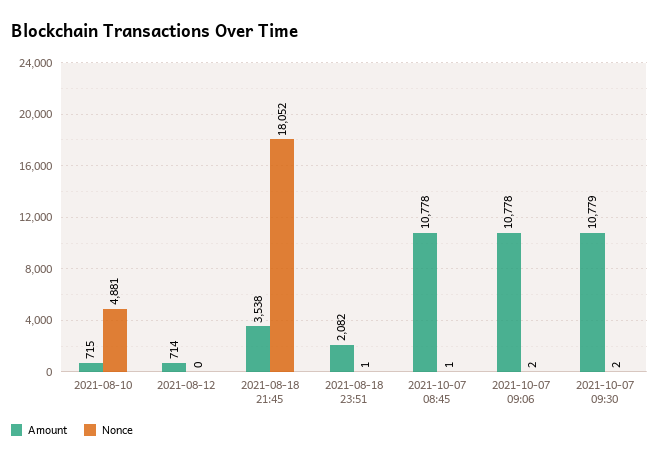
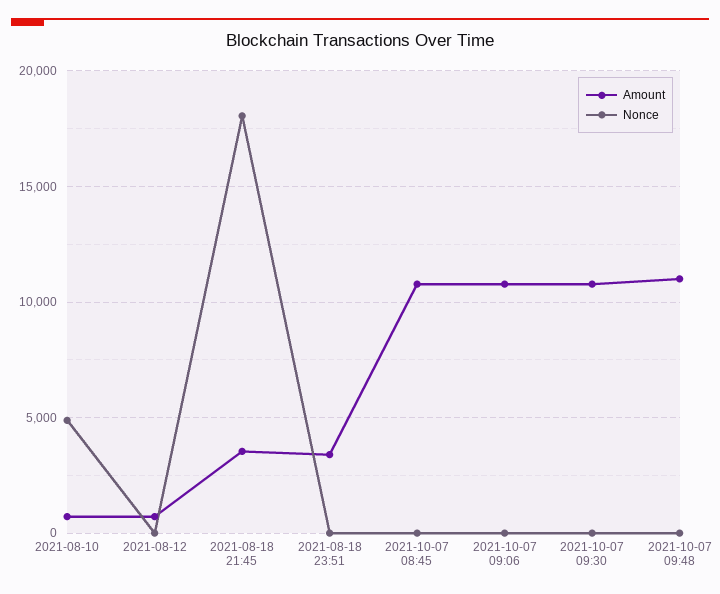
Amount, 2021-08-18 23:51: 2082 -> 3500
Amount, 2021-10-07 09:48: none -> 11000
Nonce, 2021-10-07 09:48: none -> 0

